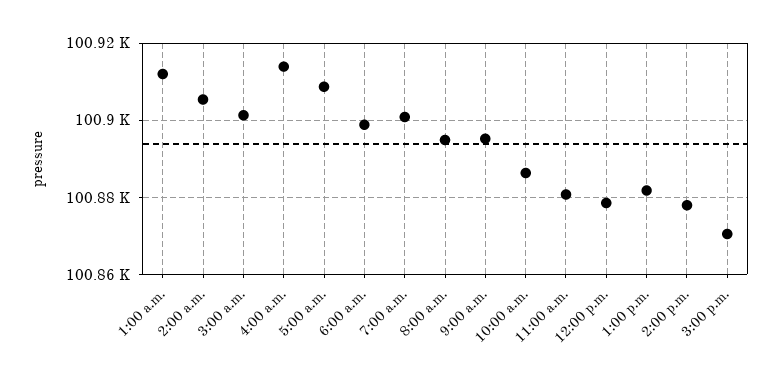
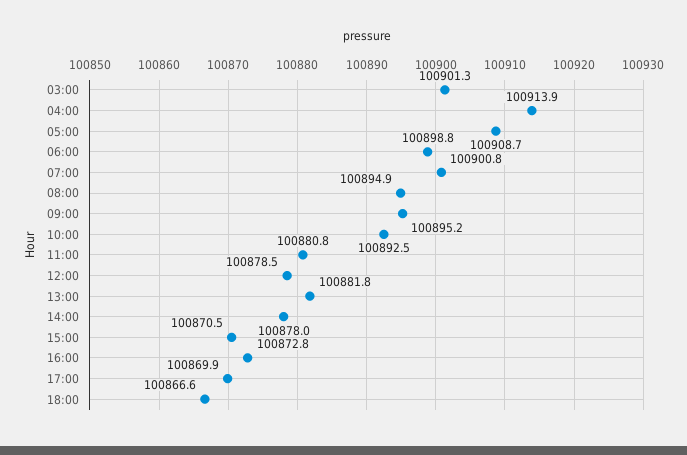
1:00 a.m.: 100912 -> none
2:00 a.m.: 100906 -> none
10:00 a.m.: 100886 -> 100892.5
16:00: none -> 100872.8
17:00: none -> 100869.9
18:00: none -> 100866.6

